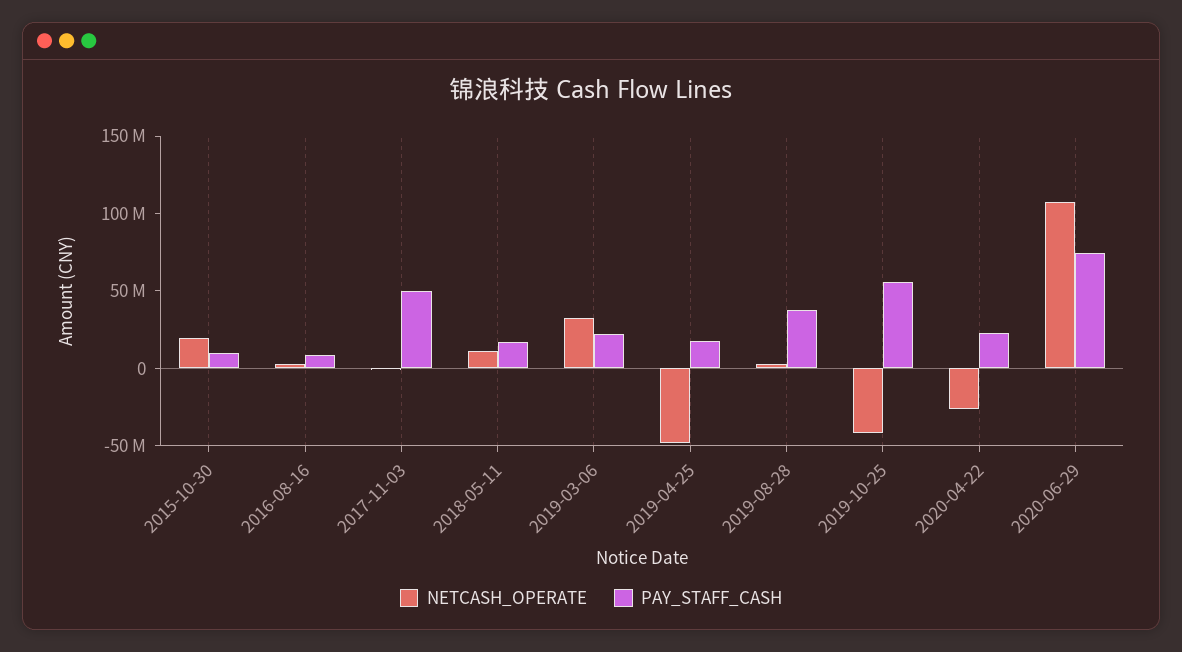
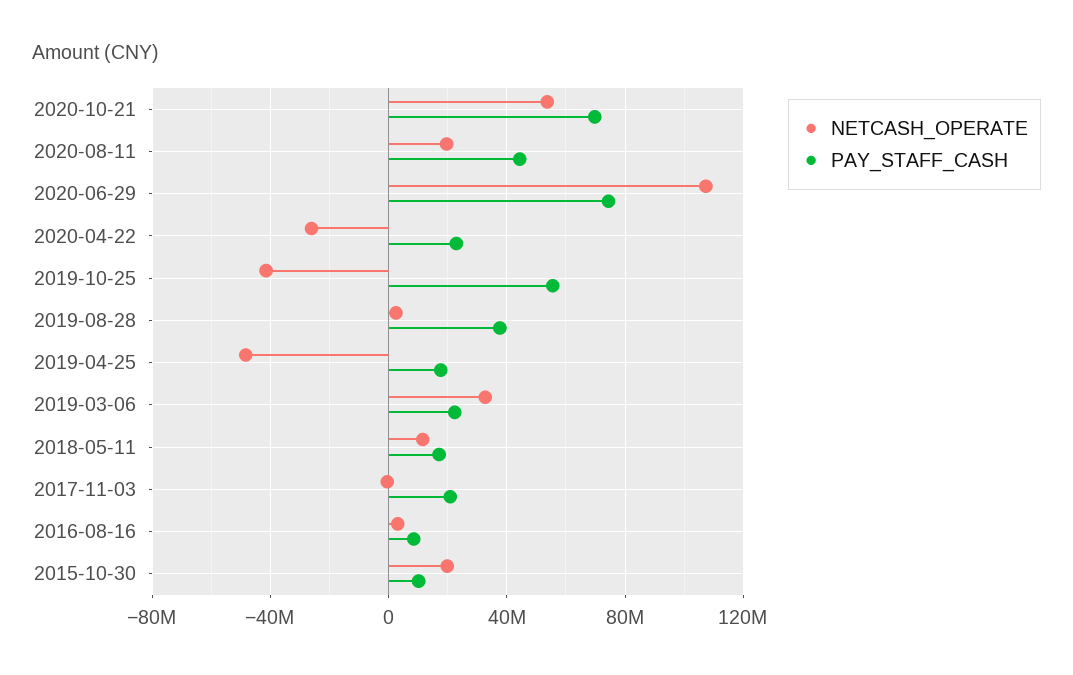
PAY_STAFF_CASH, 2017-11-03: 50000000 -> 20000000
NETCASH_OPERATE, 2020-10-21: none -> 55000000
PAY_STAFF_CASH, 2020-10-21: none -> 70000000
NETCASH_OPERATE, 2020-08-11: none -> 20000000
PAY_STAFF_CASH, 2020-08-11: none -> 45000000

